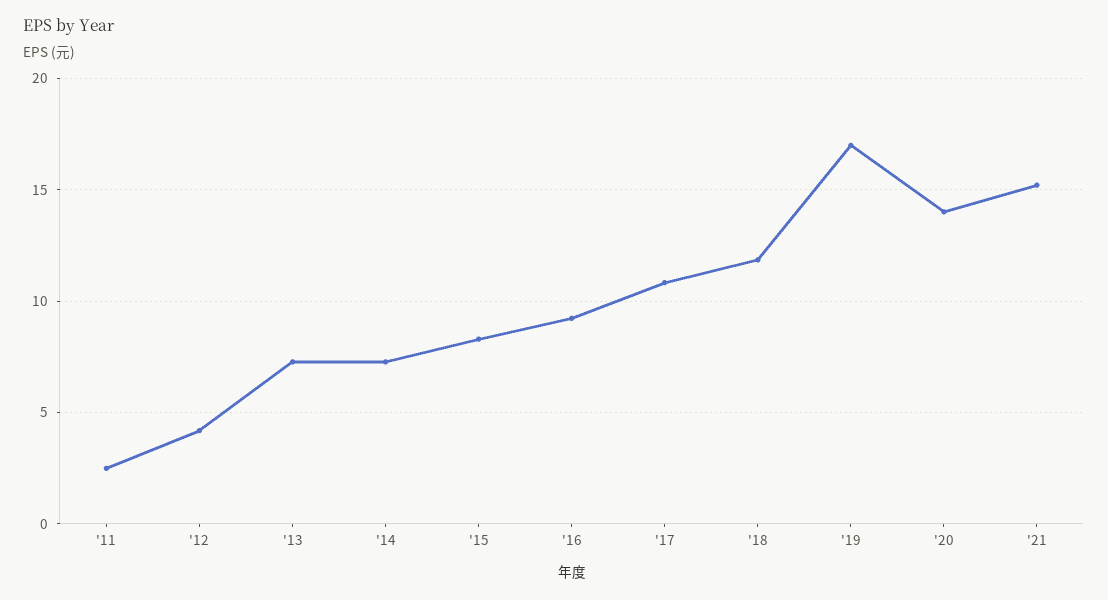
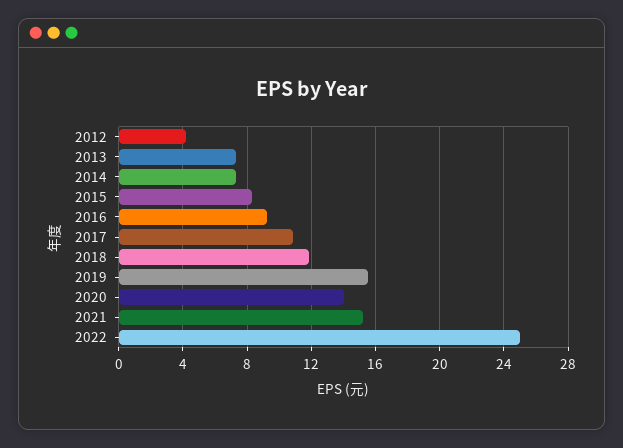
'11: 2.5 -> none
'19: 17 -> 15.5
2022: none -> 25

